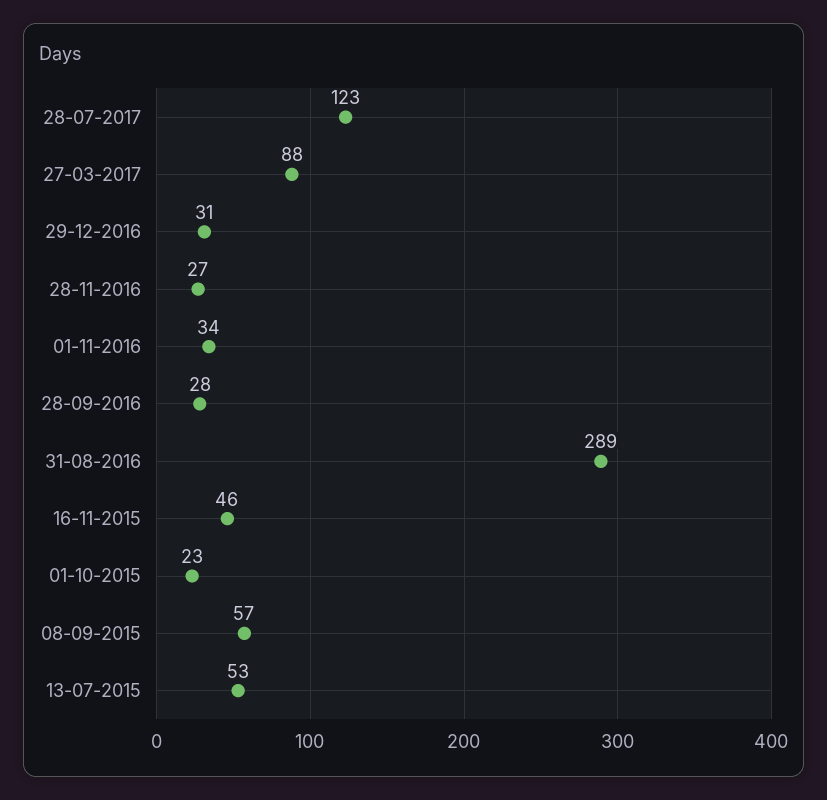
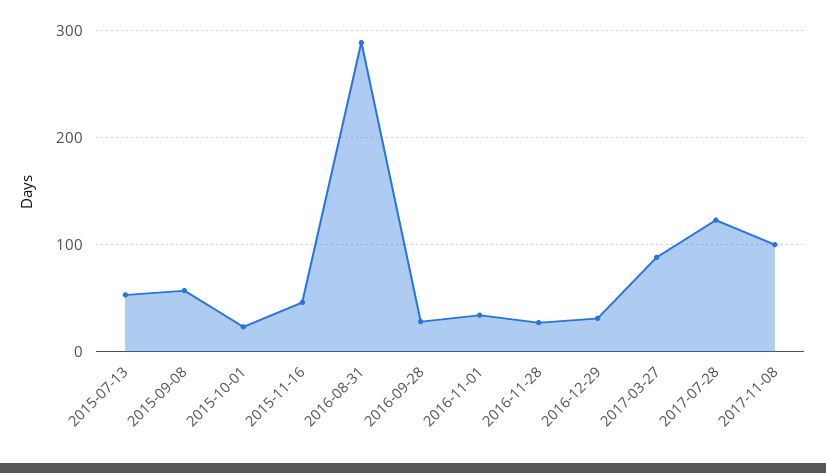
2017-11-08: none -> 100

